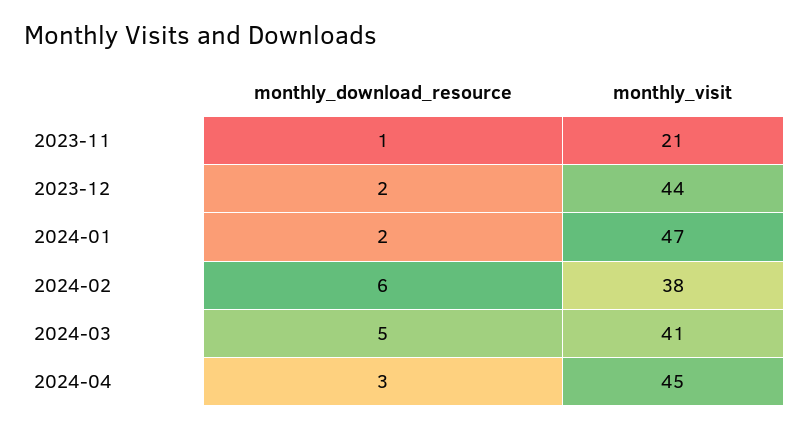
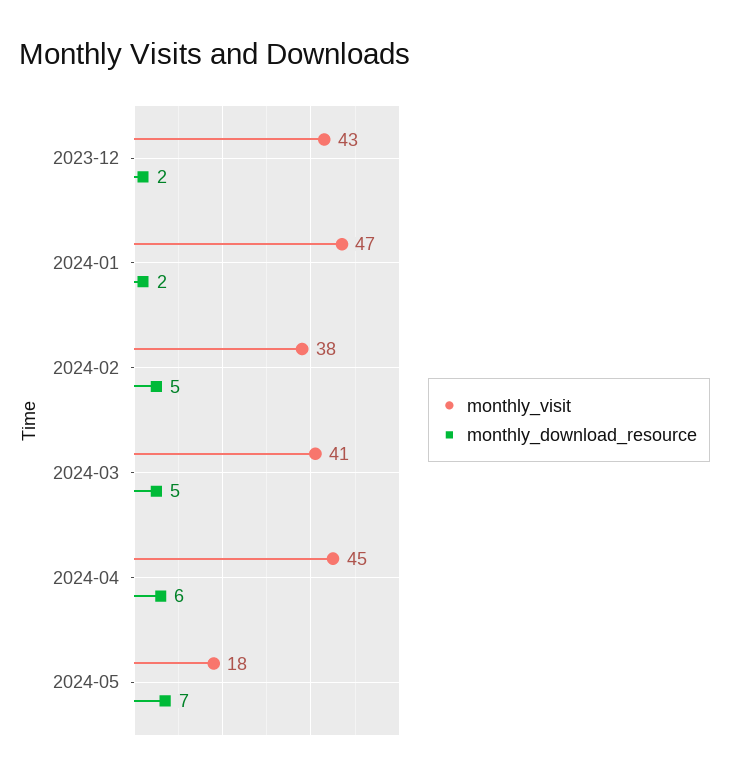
monthly_download_resource, 2023-11: 1 -> none
monthly_visit, 2023-11: 21 -> none
monthly_visit, 2023-12: 44 -> 43
monthly_download_resource, 2024-02: 6 -> 5
monthly_download_resource, 2024-04: 3 -> 6
monthly_visit, 2024-05: none -> 18
monthly_download_resource, 2024-05: none -> 7

